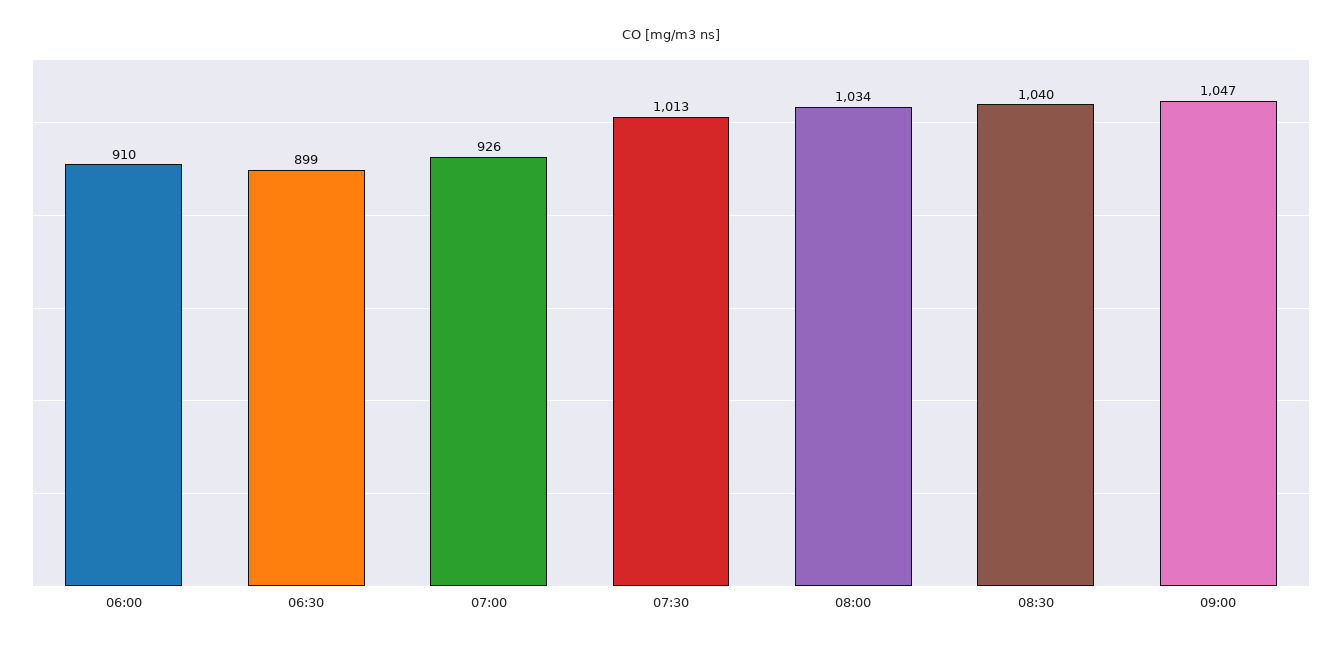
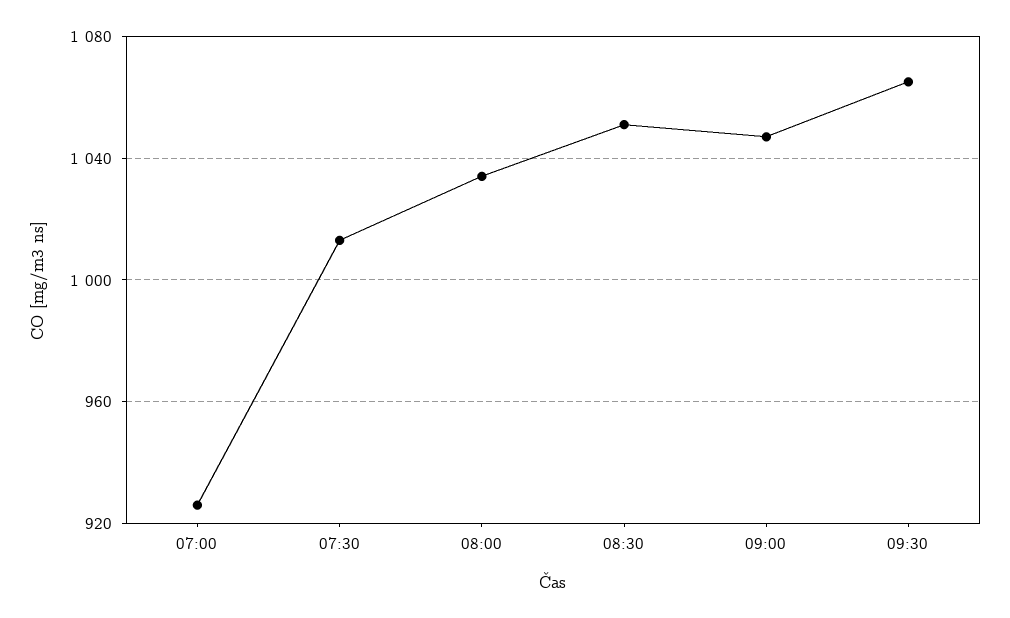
06:00: 910 -> none
06:30: 899 -> none
08:30: 1040 -> 1050
09:30: none -> 1065

